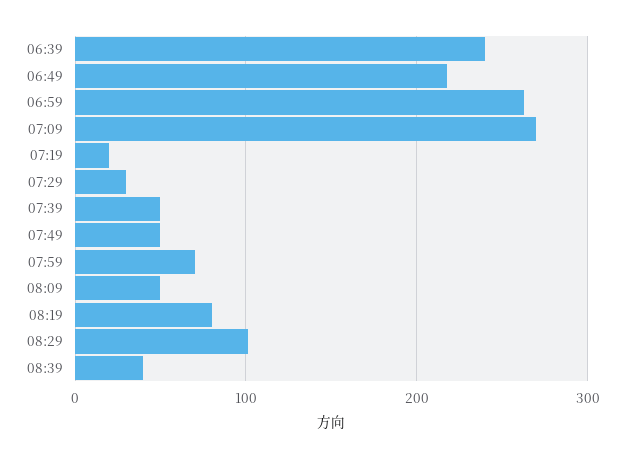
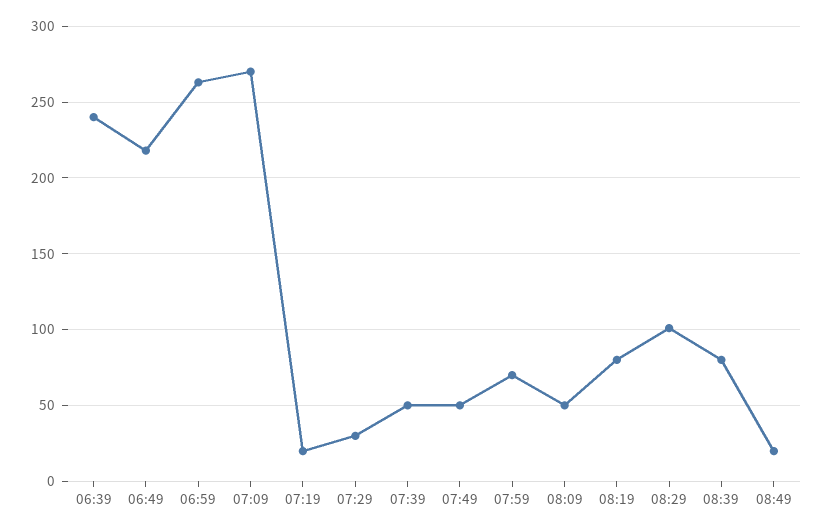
08:39: 40 -> 80
08:49: none -> 20

